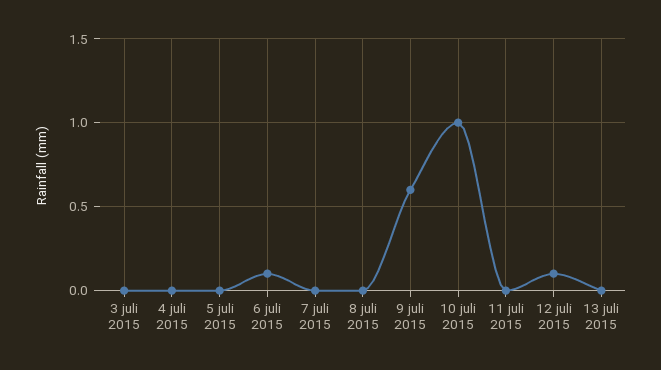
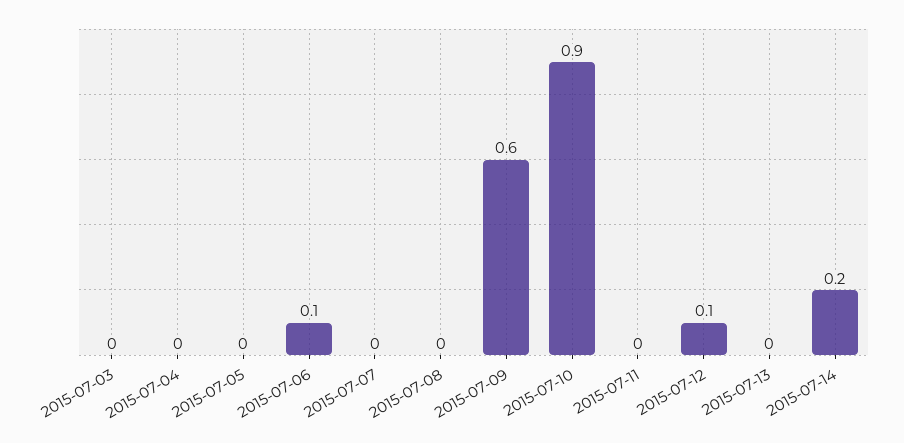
10 juli 2015: 1 -> 0.9
2015-07-14: none -> 0.2

